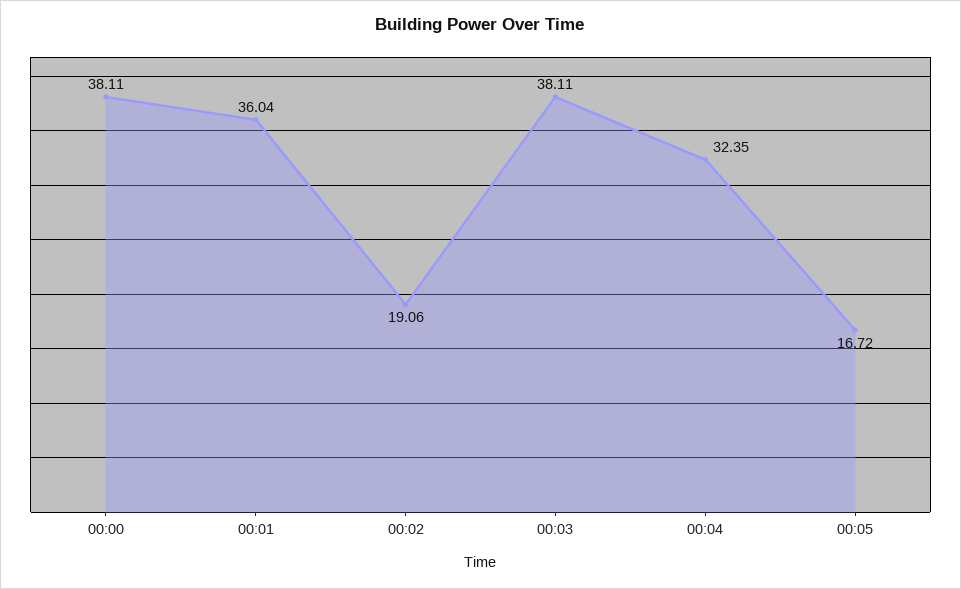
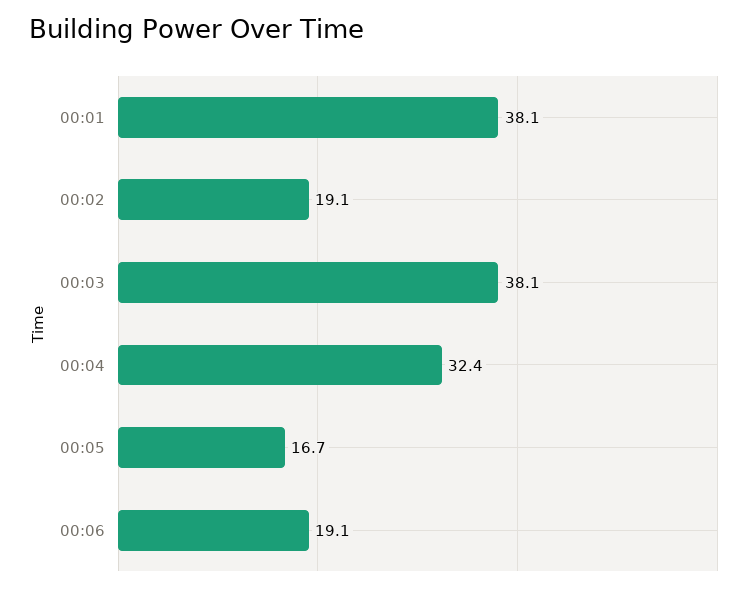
00:00: 38.11 -> none
00:01: 36.04 -> 38.1
00:06: none -> 19.1

